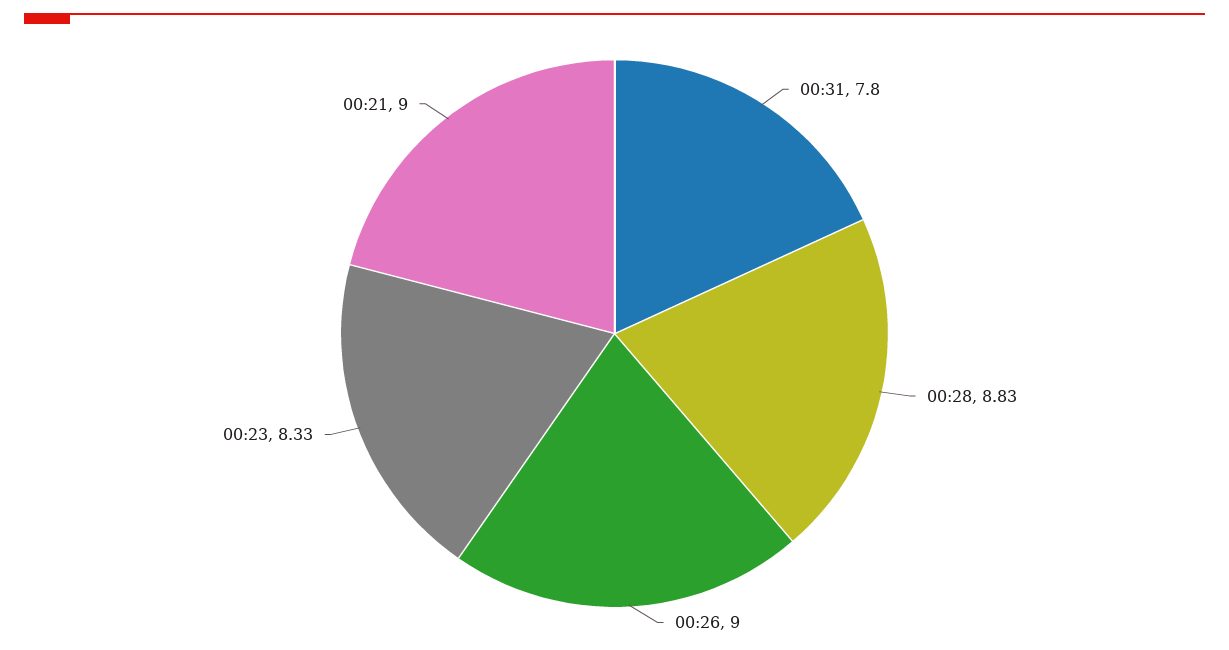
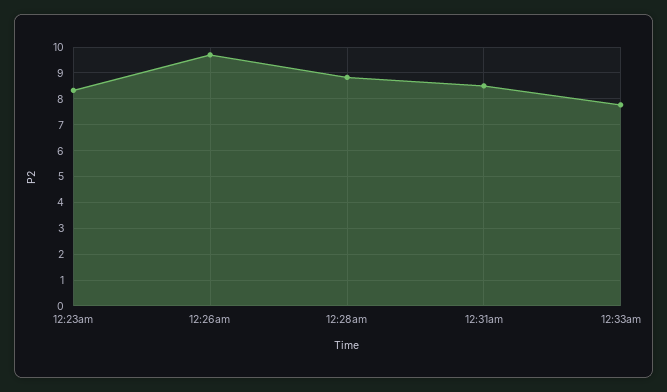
00:31: 7.8 -> 8.5
00:26: 9 -> 9.75
00:21: 9 -> none
12:33am: none -> 7.75

